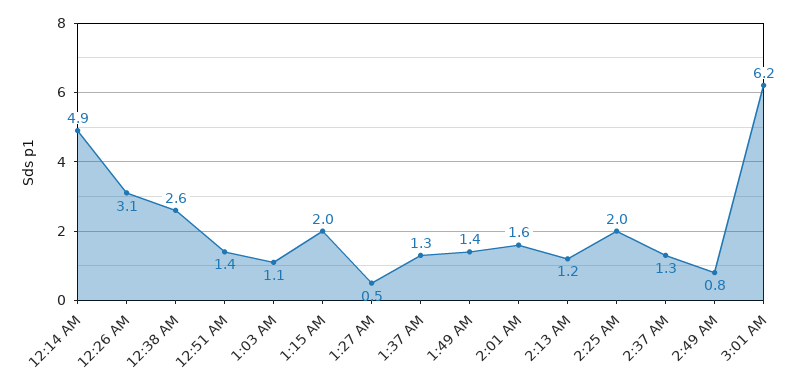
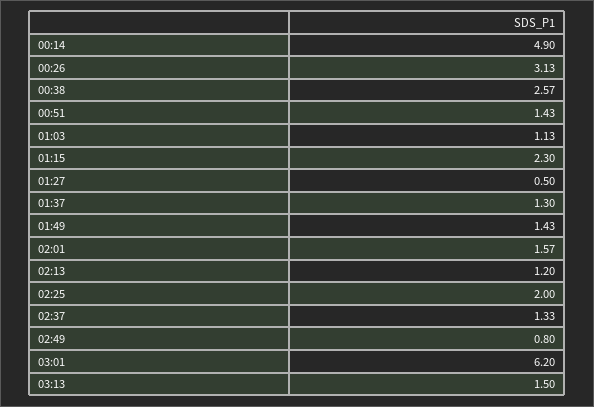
1:15 AM: 2 -> 2.3
03:13: none -> 1.5

